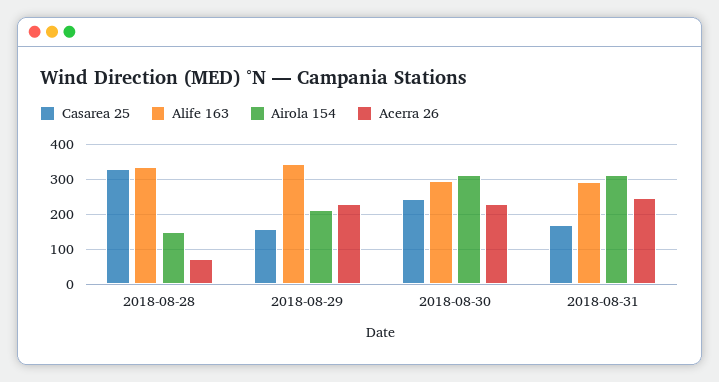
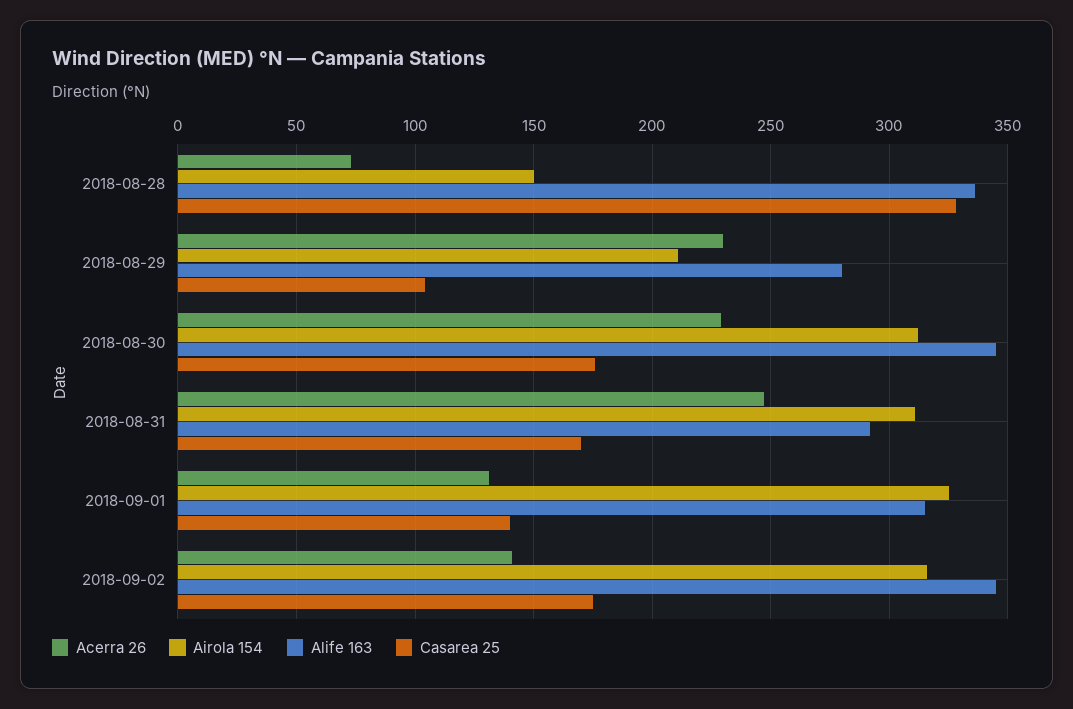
Casarea 25, 2018-08-29: 160 -> 105
Alife 163, 2018-08-29: 340 -> 280
Casarea 25, 2018-08-30: 240 -> 175
Alife 163, 2018-08-30: 300 -> 345
Acerra 26, 2018-09-01: none -> 130
Airola 154, 2018-09-01: none -> 325
Alife 163, 2018-09-01: none -> 315
Casarea 25, 2018-09-01: none -> 140
Acerra 26, 2018-09-02: none -> 140
Airola 154, 2018-09-02: none -> 315
Alife 163, 2018-09-02: none -> 345
Casarea 25, 2018-09-02: none -> 175

